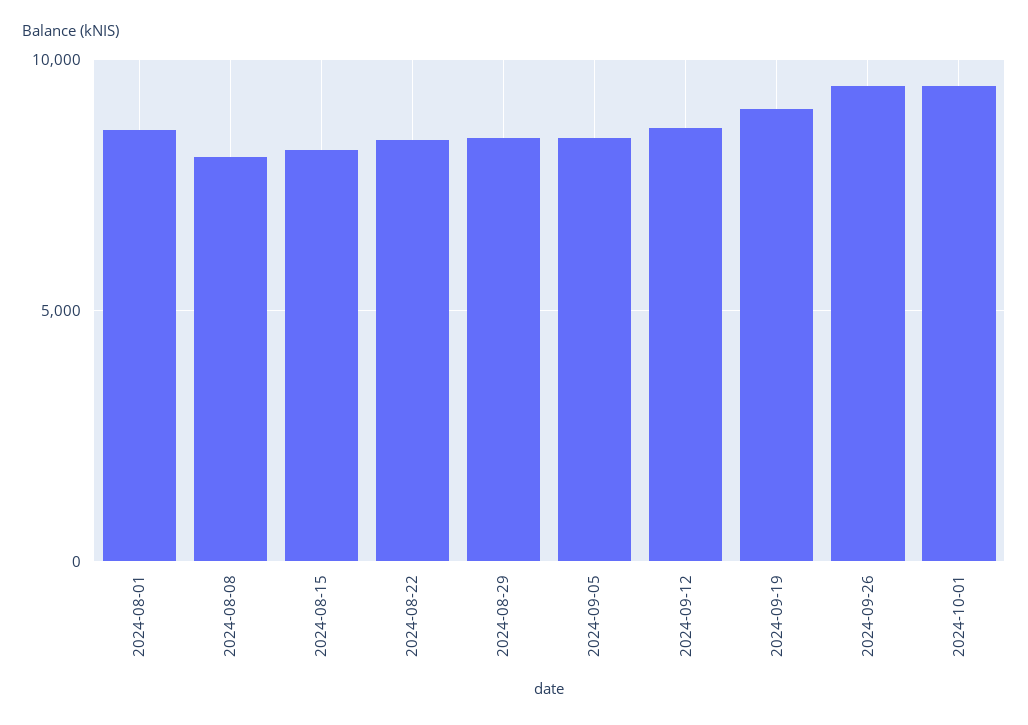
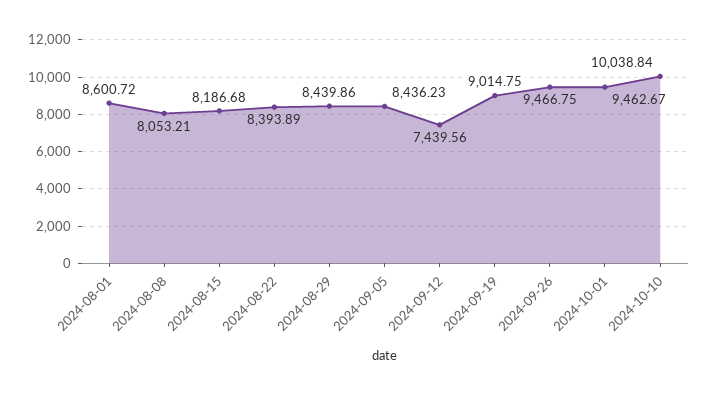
2024-09-12: 8500 -> 7439.56
2024-10-10: none -> 10038.84

